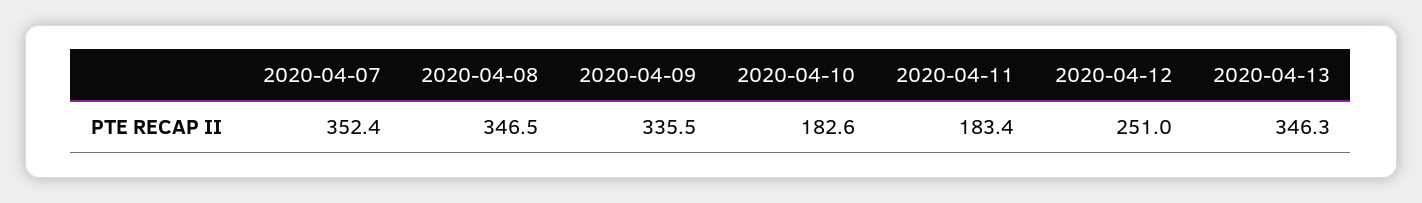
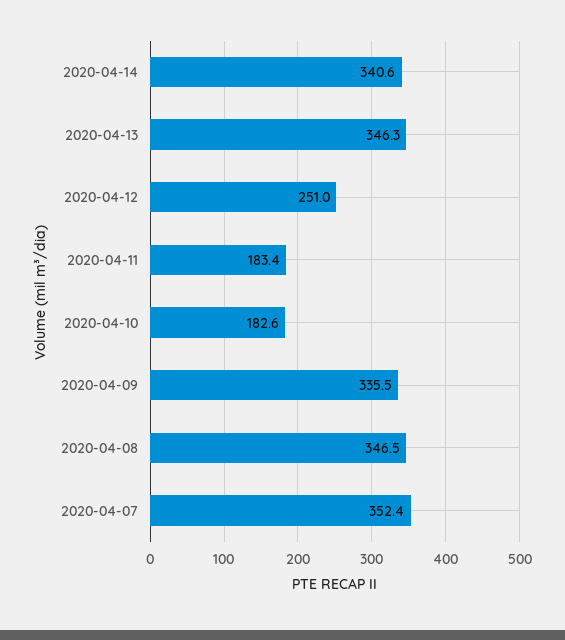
2020-04-14: none -> 340.6

